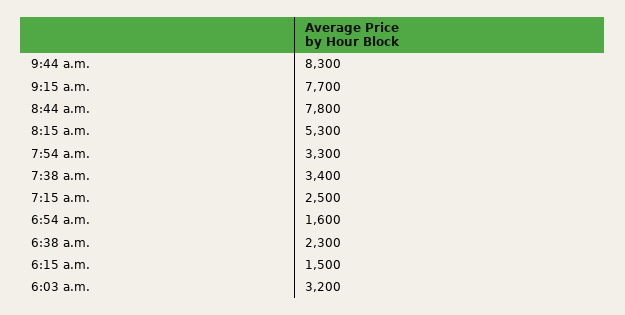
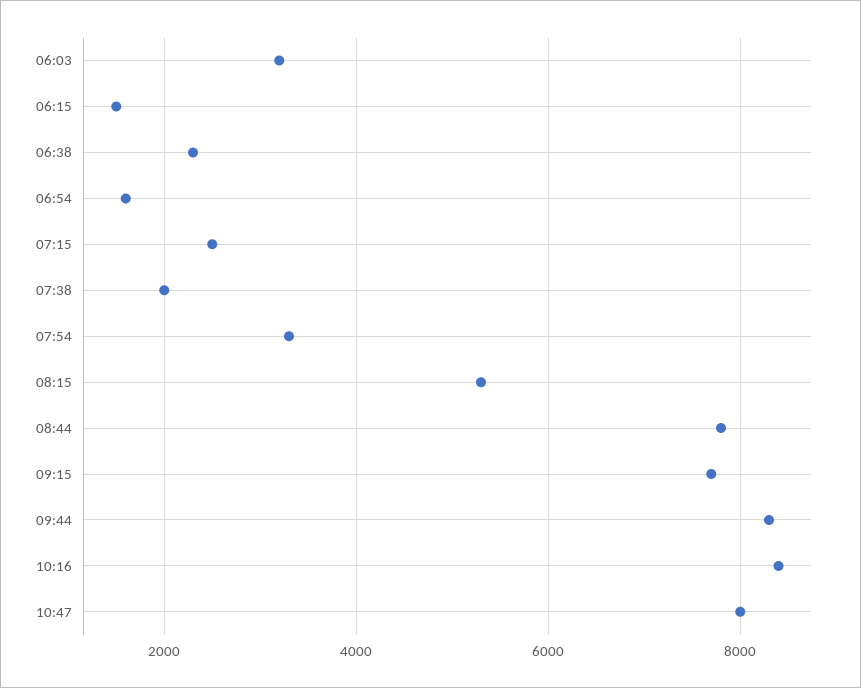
7:38 a.m.: 3400 -> 2000
10:16: none -> 8400
10:47: none -> 8000

